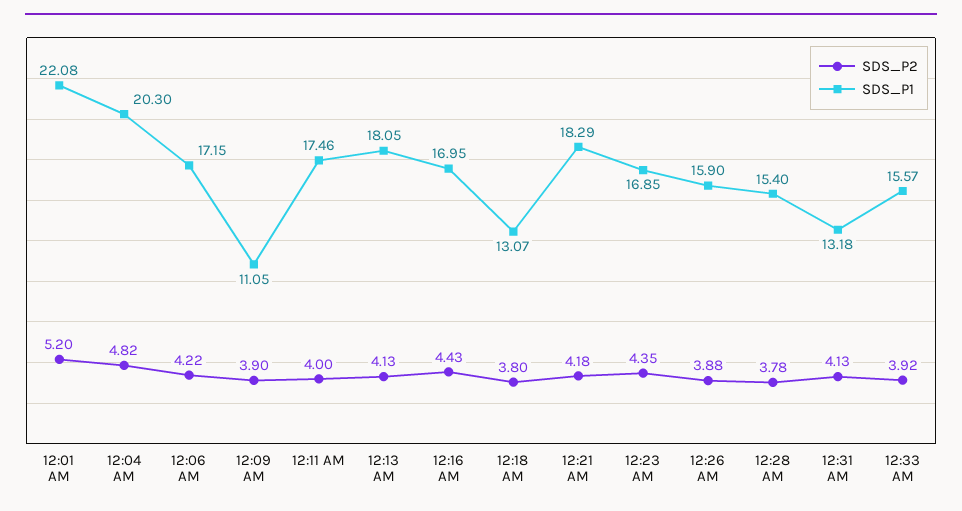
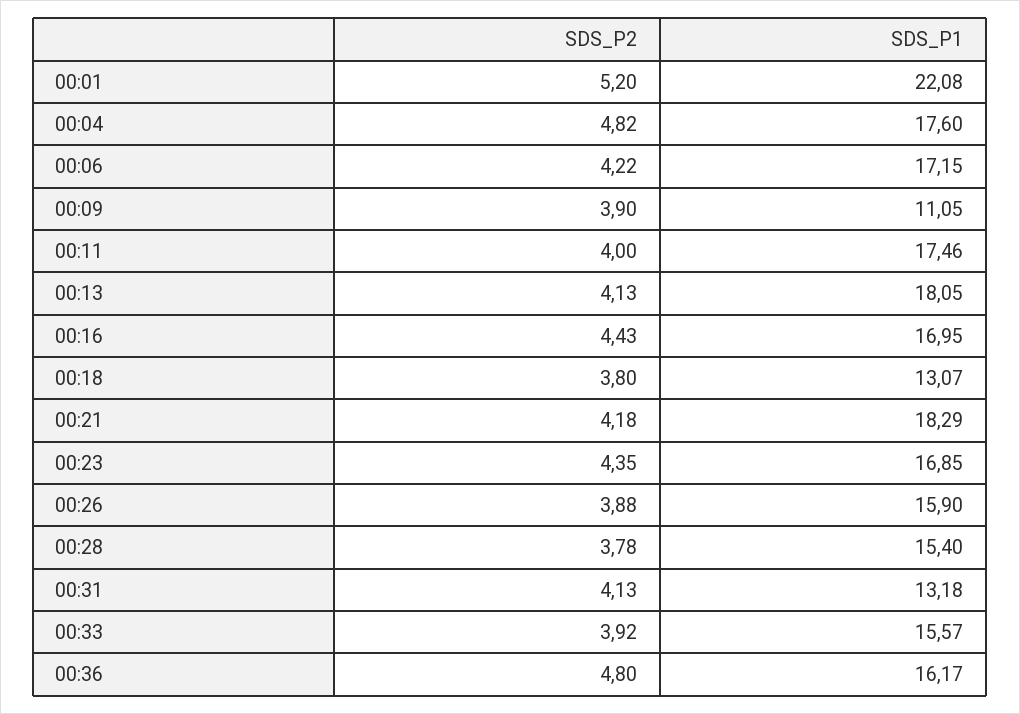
SDS_P1, 12:04 AM: 20.3 -> 17.6
SDS_P2, 00:36: none -> 4.8
SDS_P1, 00:36: none -> 16.17

